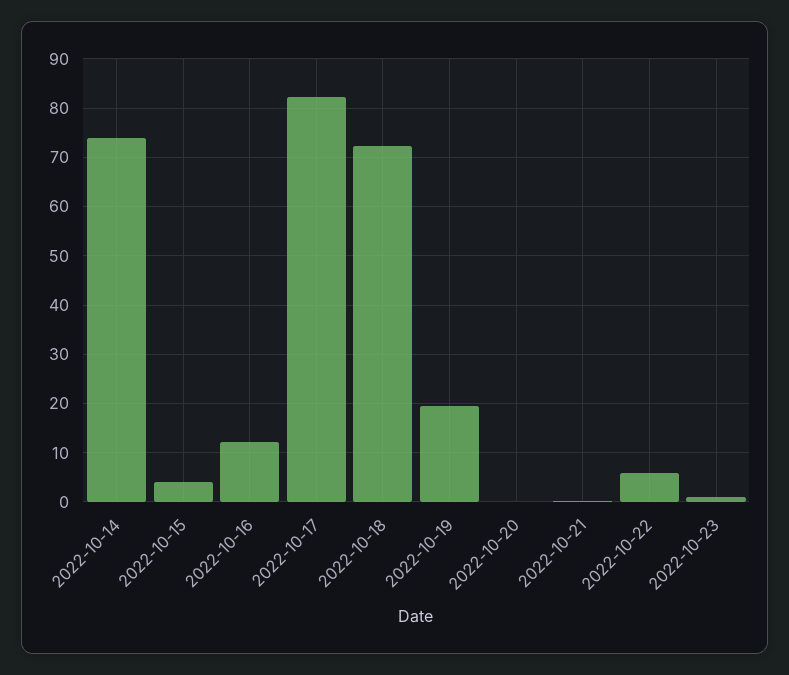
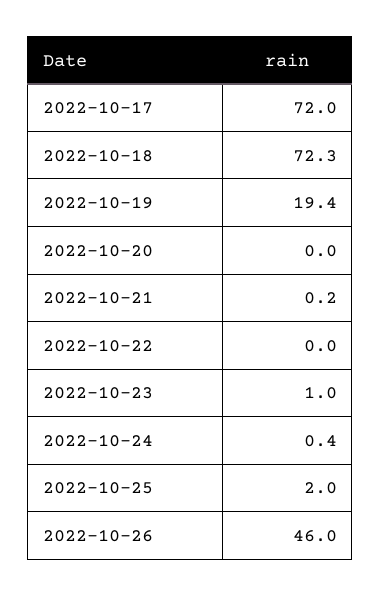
2022-10-14: 74 -> none
2022-10-15: 4 -> none
2022-10-16: 12 -> none
2022-10-17: 82 -> 72
2022-10-22: 6 -> 0
2022-10-24: none -> 0.4
2022-10-25: none -> 2
2022-10-26: none -> 46

